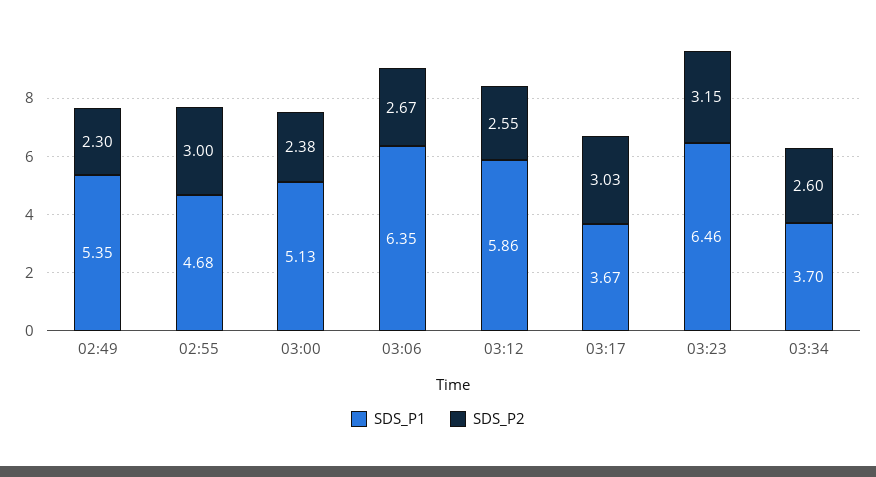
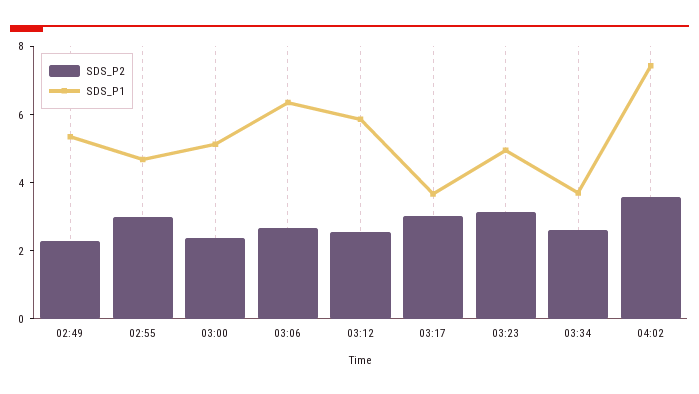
SDS_P1, 03:23: 6.46 -> 5
SDS_P2, 04:02: none -> 3.5
SDS_P1, 04:02: none -> 7.5

